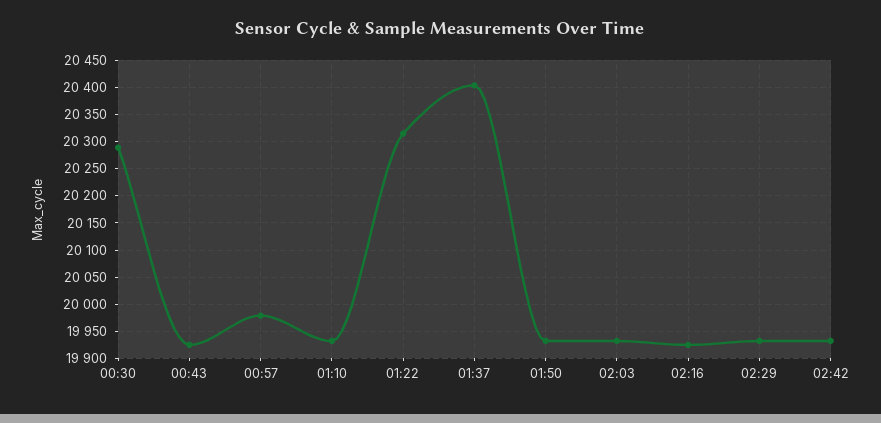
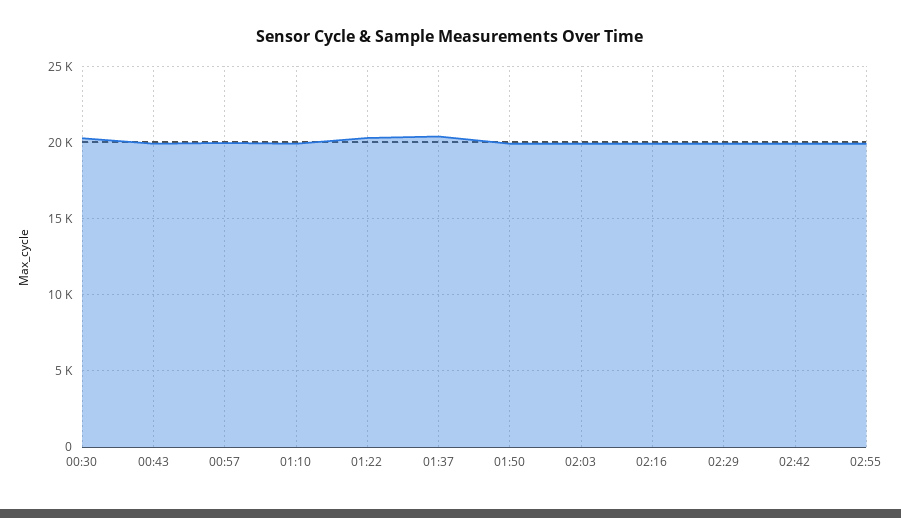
02:55: none -> 20000

